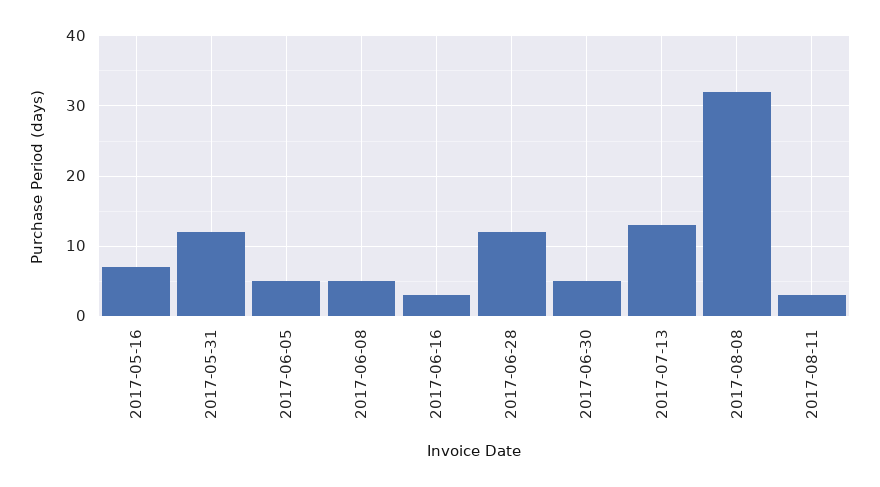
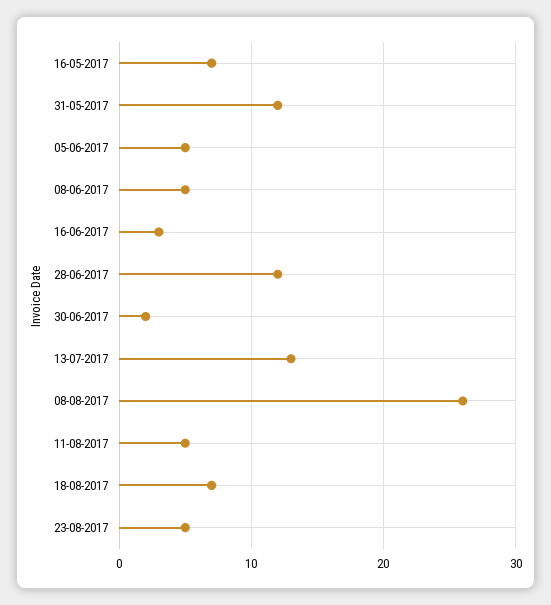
2017-06-30: 5 -> 2
2017-08-08: 32 -> 26
2017-08-11: 3 -> 5
18-08-2017: none -> 7
23-08-2017: none -> 5

